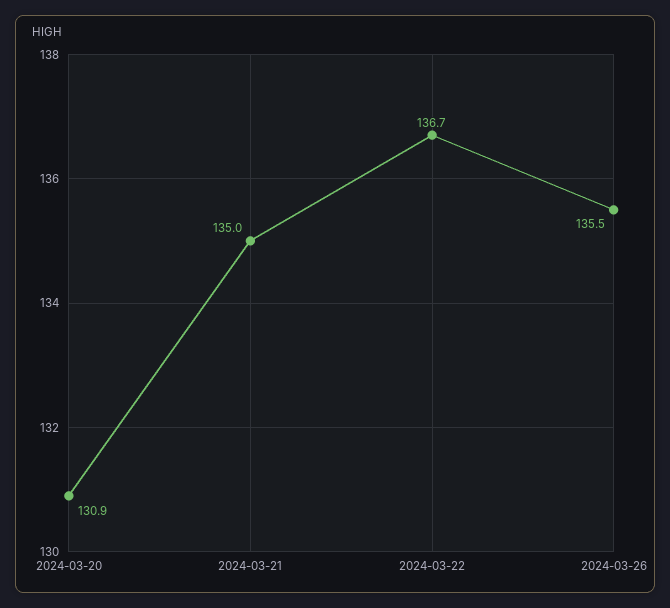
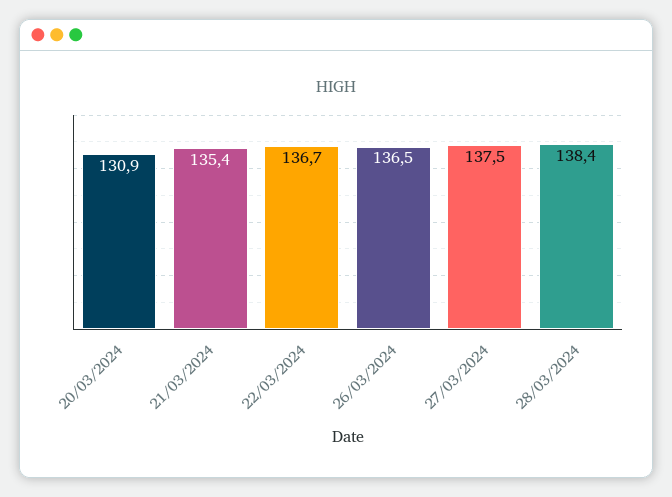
2024-03-21: 135 -> 135.4
2024-03-26: 135.5 -> 136.5
27/03/2024: none -> 137.5
28/03/2024: none -> 138.4

